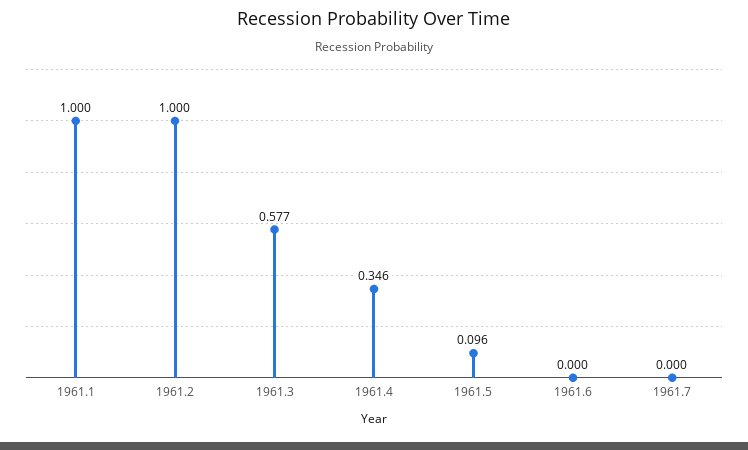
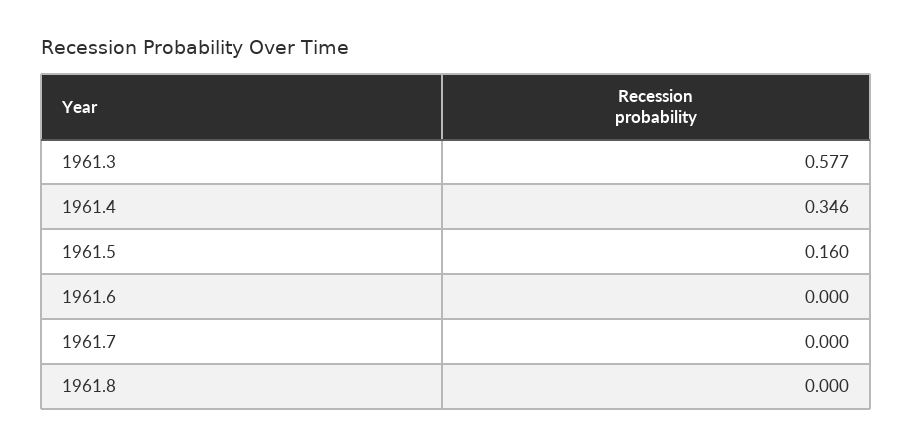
1961.1: 1 -> none
1961.2: 1 -> none
1961.5: 0.096 -> 0.16
1961.8: none -> 0

